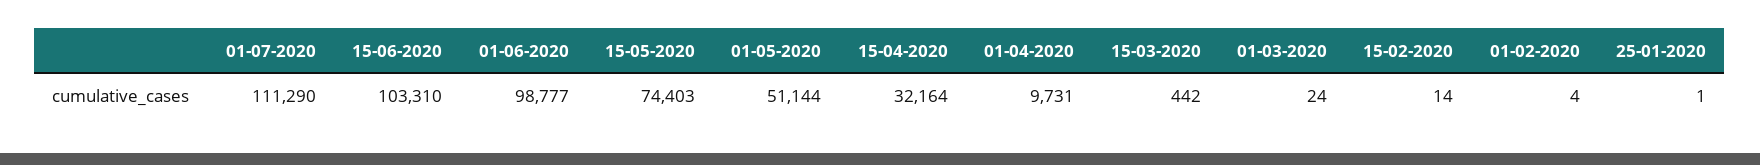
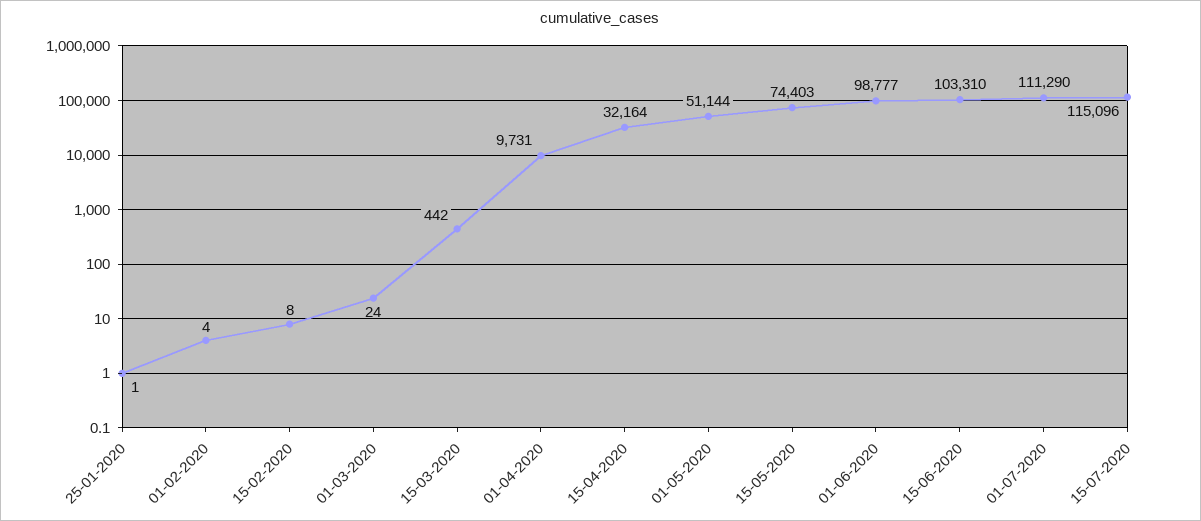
15-02-2020: 14 -> 8
15-07-2020: none -> 115096

